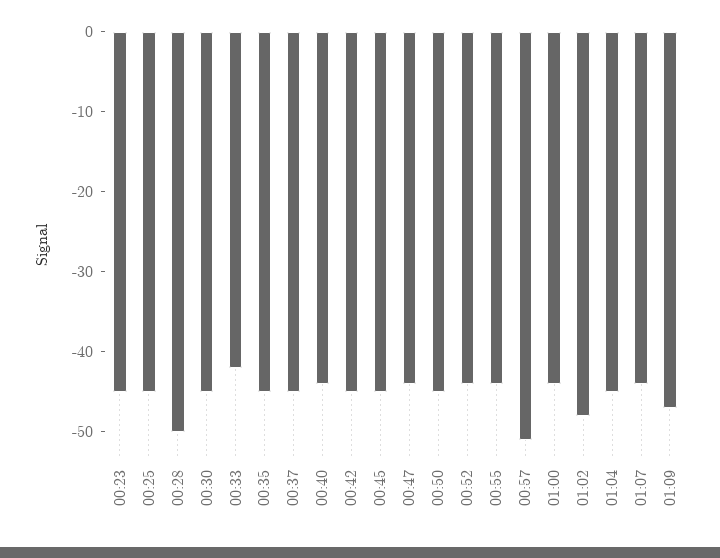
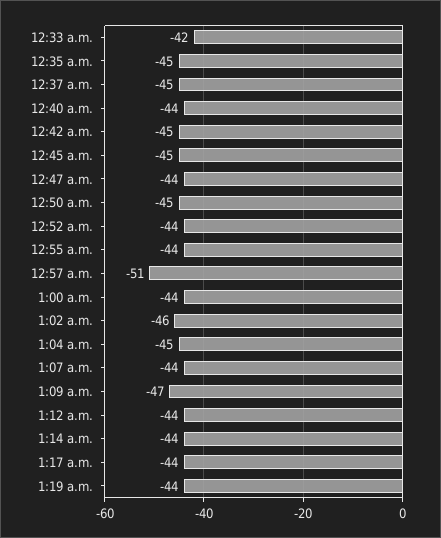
00:23: -45 -> none
00:25: -45 -> none
00:28: -50 -> none
00:30: -45 -> none
01:02: -48 -> -46
1:12 a.m.: none -> -44
1:14 a.m.: none -> -44
1:17 a.m.: none -> -44
1:19 a.m.: none -> -44

